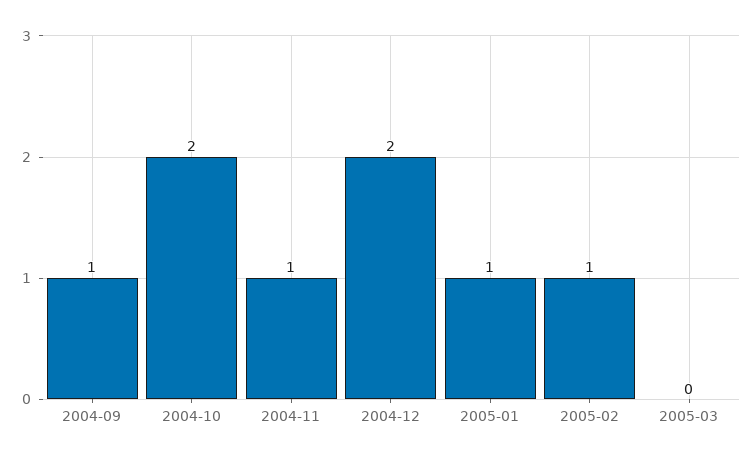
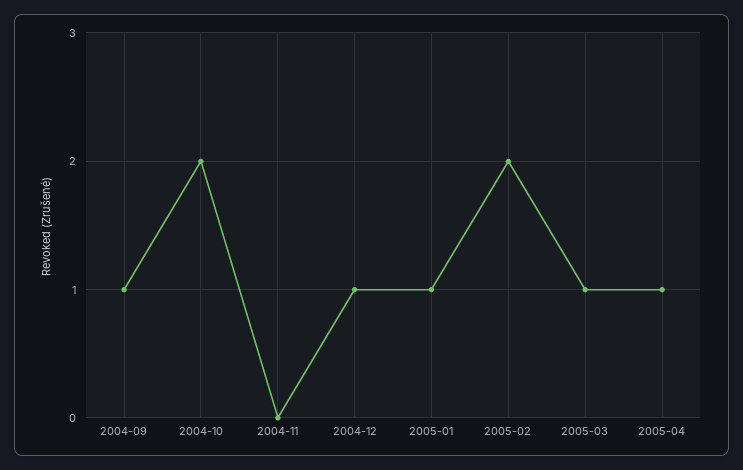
2004-11: 1 -> 0
2004-12: 2 -> 1
2005-02: 1 -> 2
2005-03: 0 -> 1
2005-04: none -> 1

